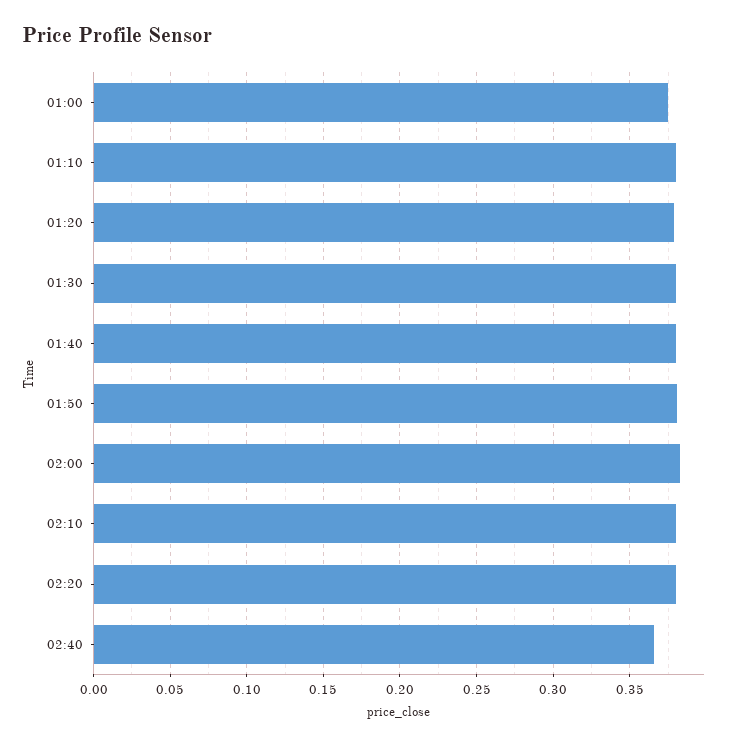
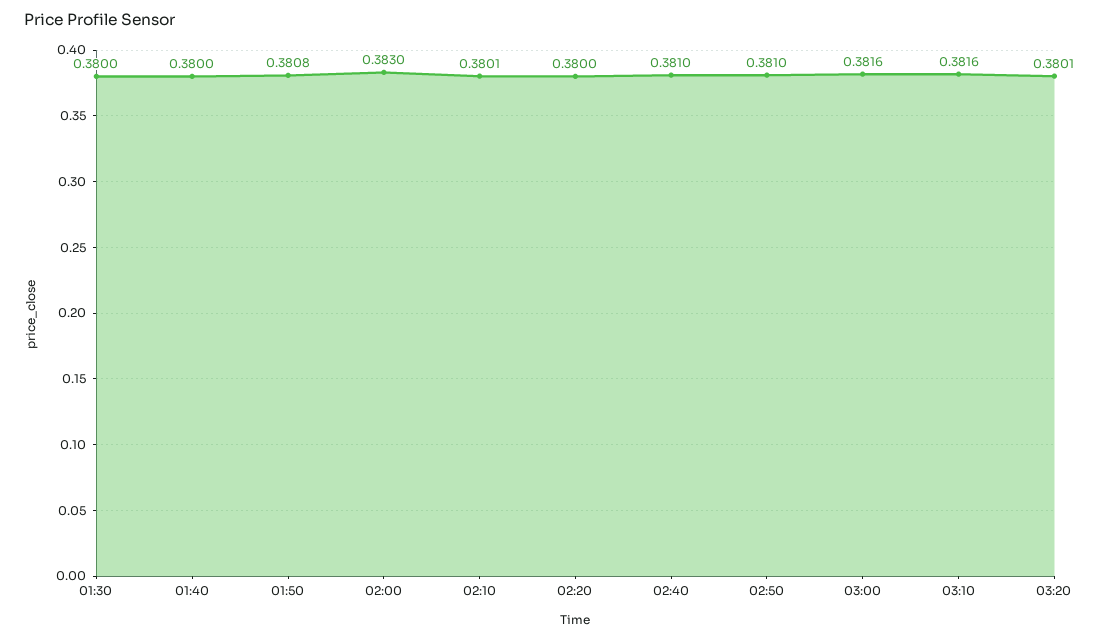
01:00: 0.375 -> none
01:10: 0.38 -> none
01:20: 0.38 -> none
02:40: 0.365 -> 0.381
02:50: none -> 0.381
03:00: none -> 0.3816
03:10: none -> 0.3816
03:20: none -> 0.3801

